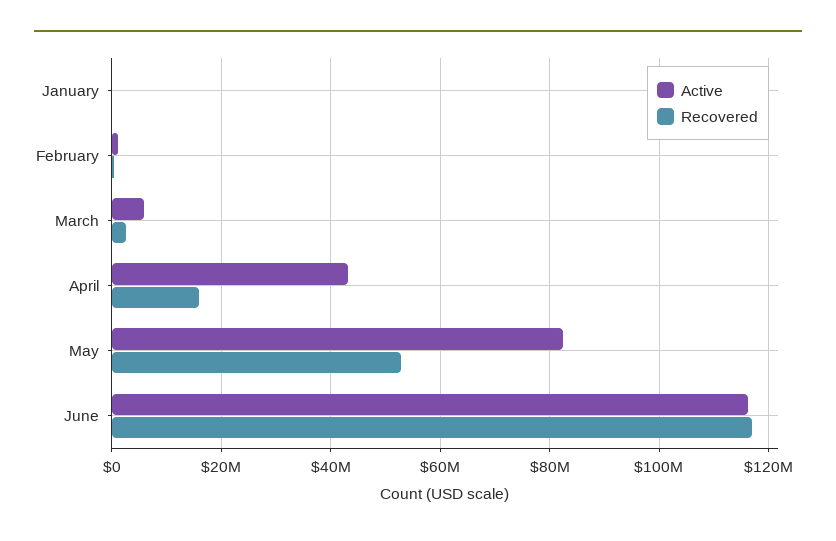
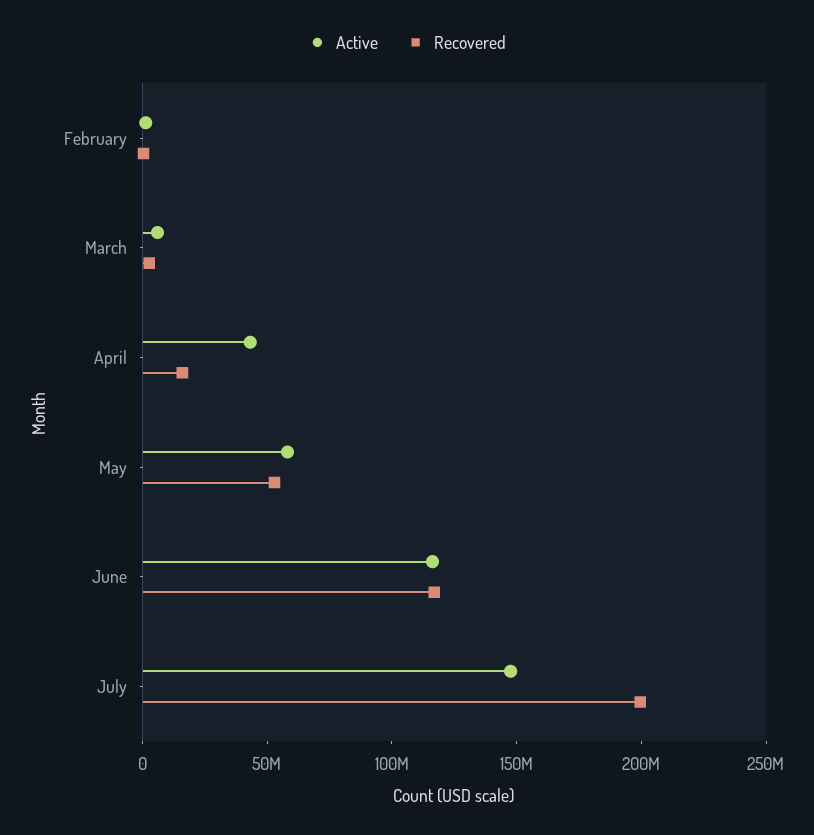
Active, January: 0 -> none
Recovered, January: 0 -> none
Active, May: 82000000 -> 60000000
Active, July: none -> 150000000
Recovered, July: none -> 200000000

